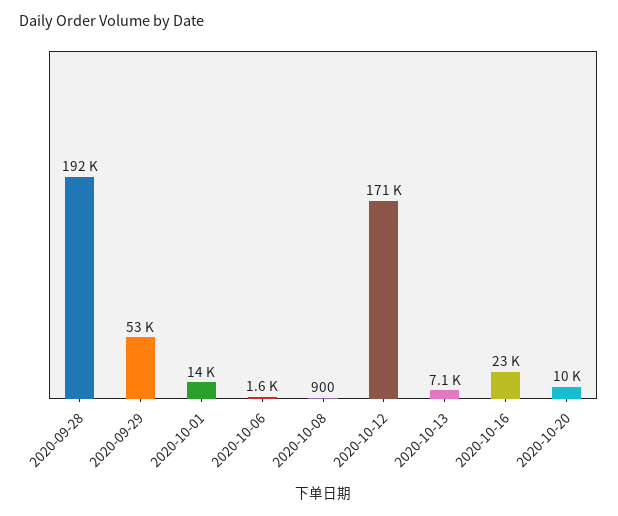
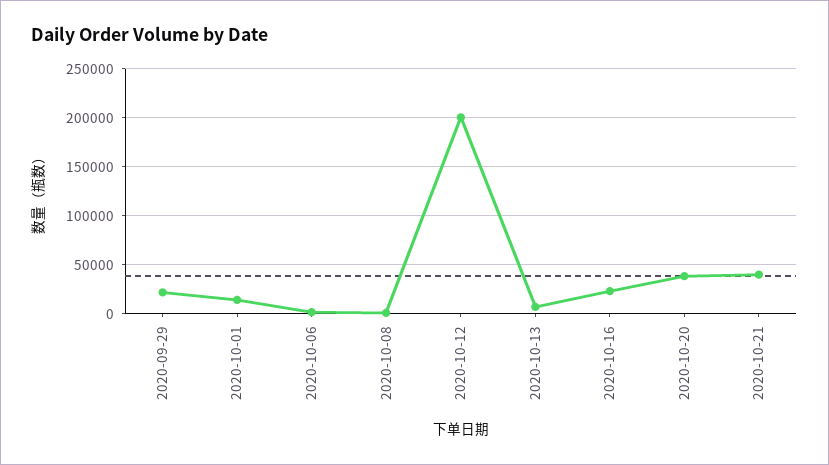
2020-09-28: 192000 -> none
2020-09-29: 53000 -> 20000
2020-10-12: 171000 -> 200000
2020-10-20: 10000 -> 40000
2020-10-21: none -> 40000

